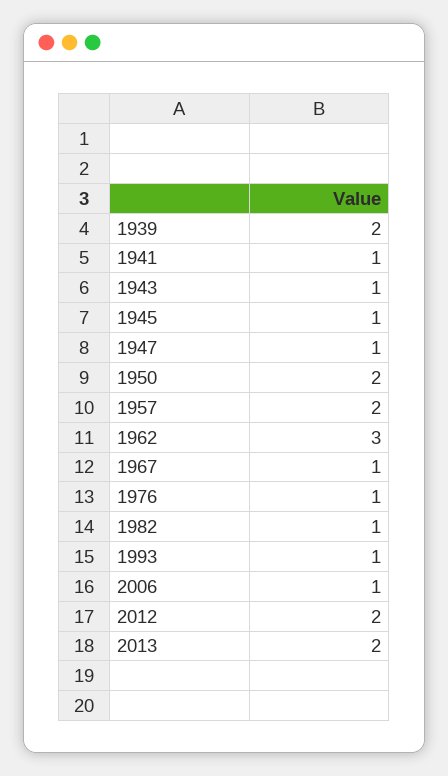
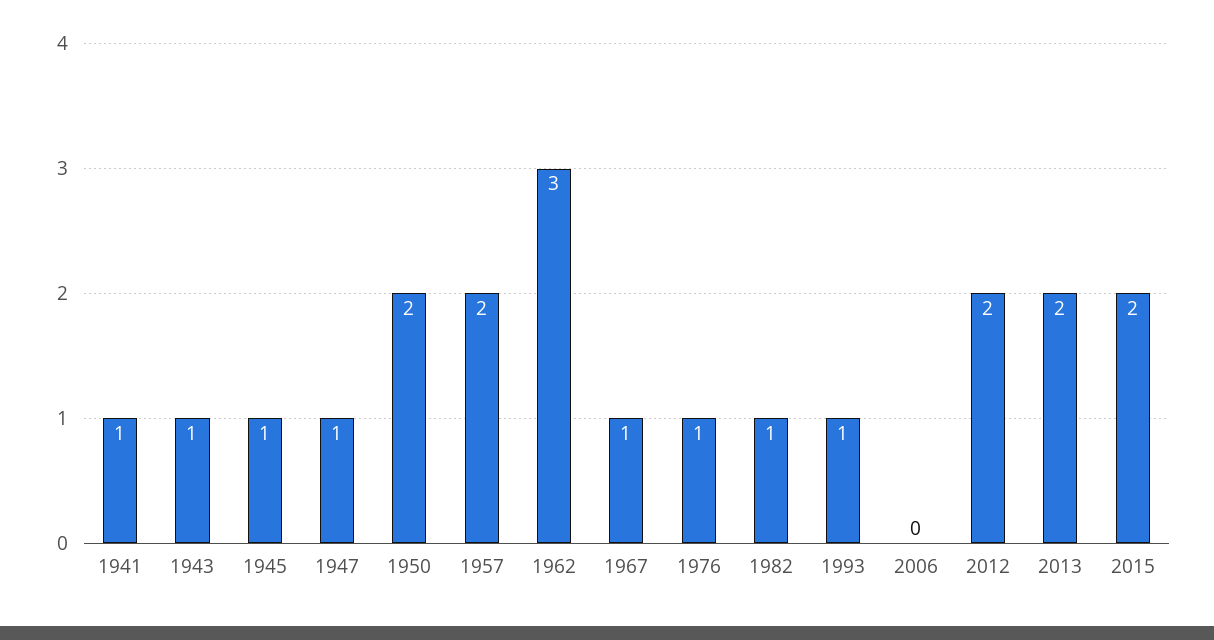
1939: 2 -> none
2006: 1 -> 0
2015: none -> 2

